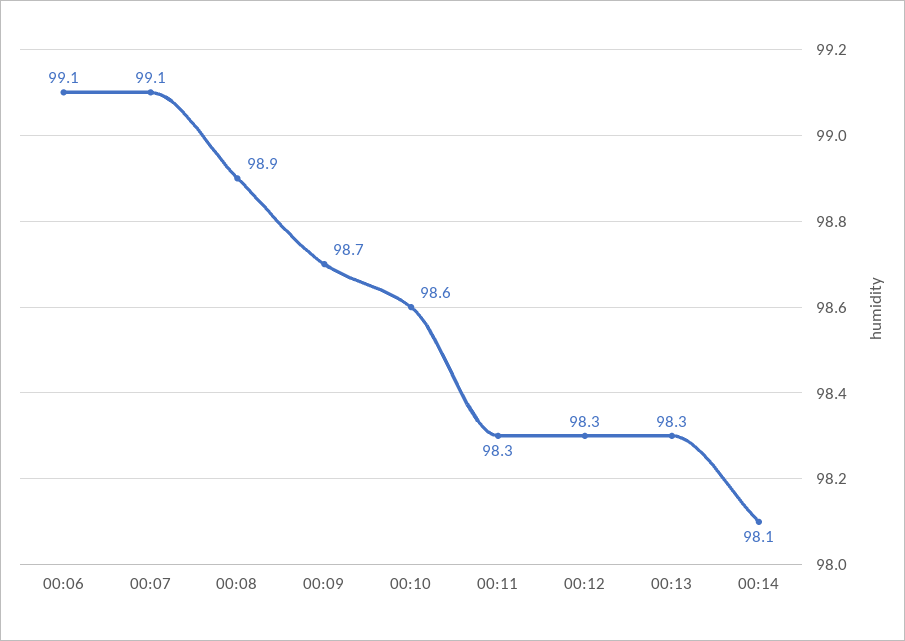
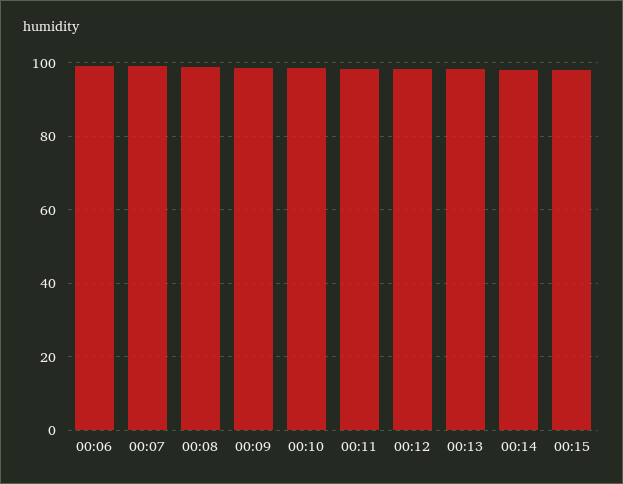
00:15: none -> 98

